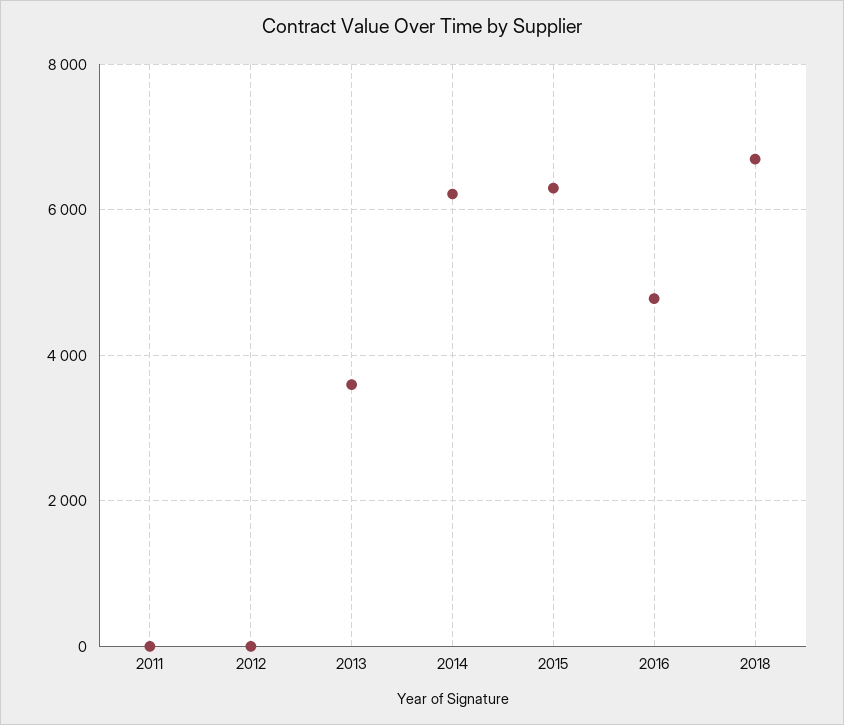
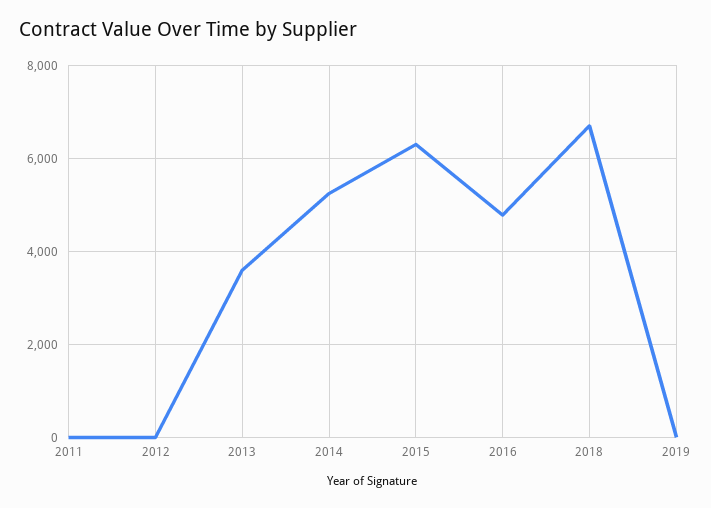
2014: 6200 -> 5200
2019: none -> 0

